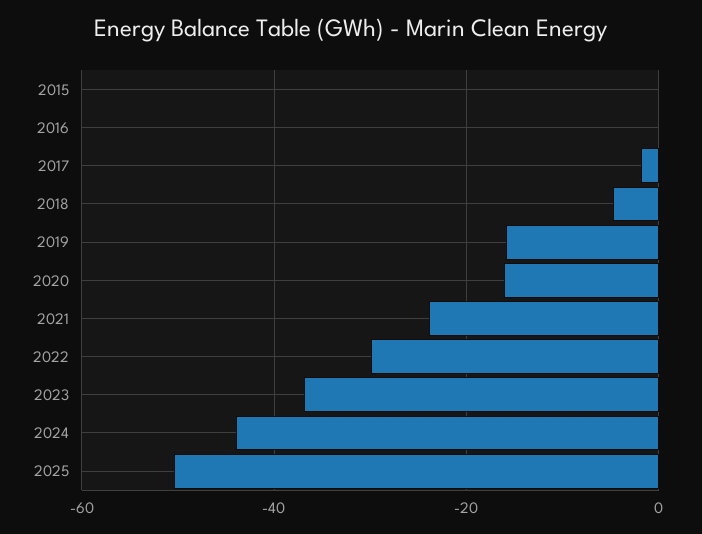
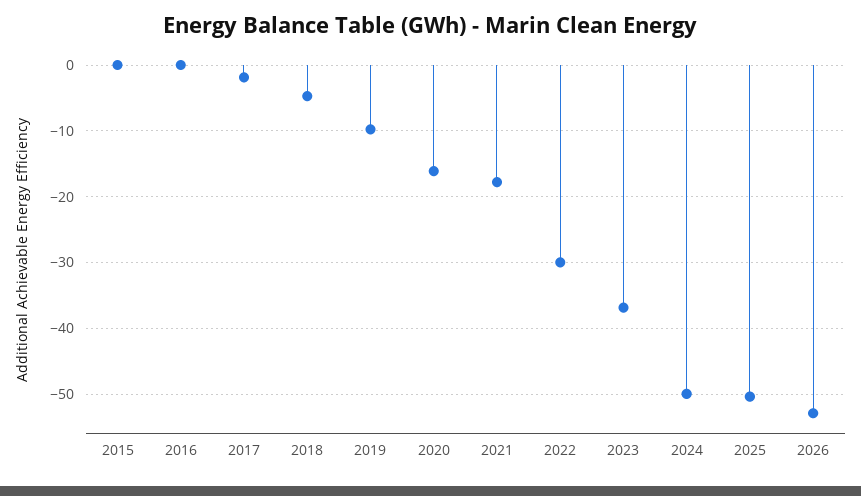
2019: -16 -> -10
2021: -24 -> -18
2024: -44 -> -50
2026: none -> -53

